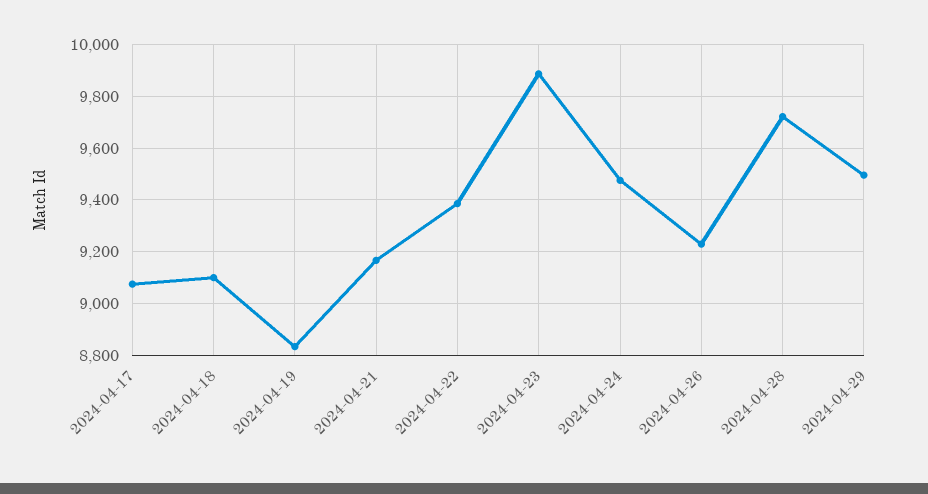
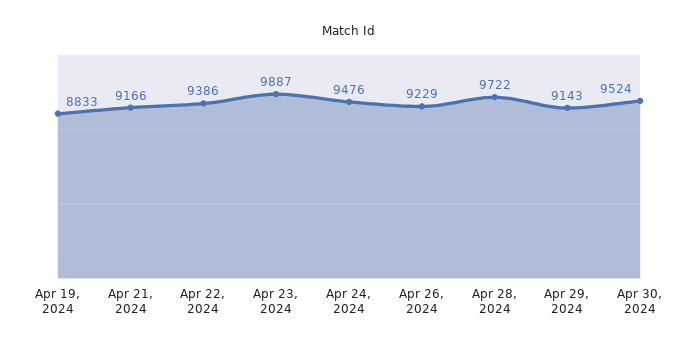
2024-04-17: 9075 -> none
2024-04-18: 9100 -> none
2024-04-29: 9500 -> 9143
Apr 30, 2024: none -> 9524

